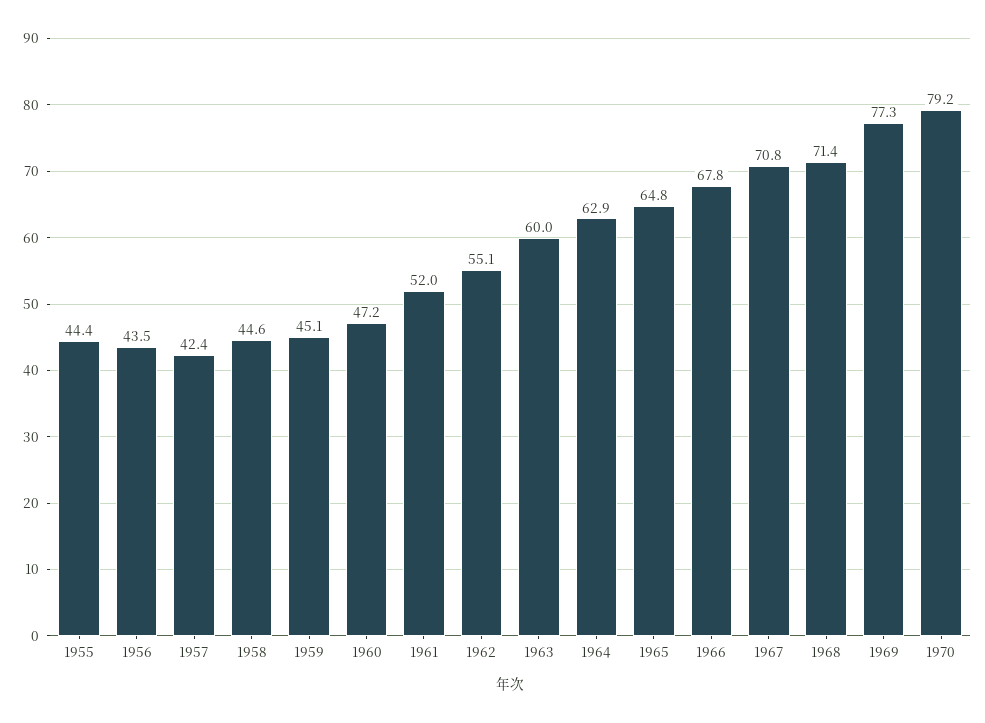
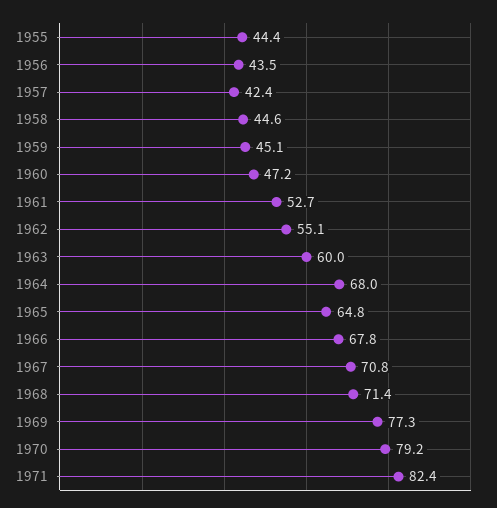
1961: 52 -> 52.7
1964: 62.9 -> 68
1971: none -> 82.4

